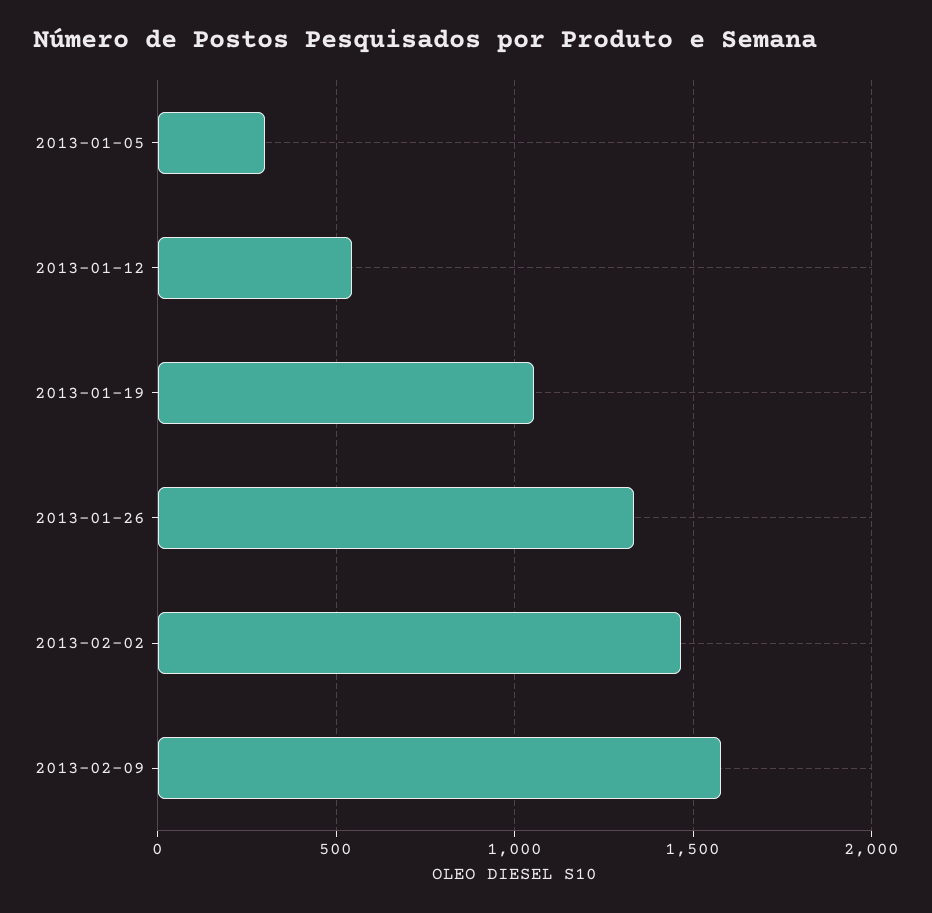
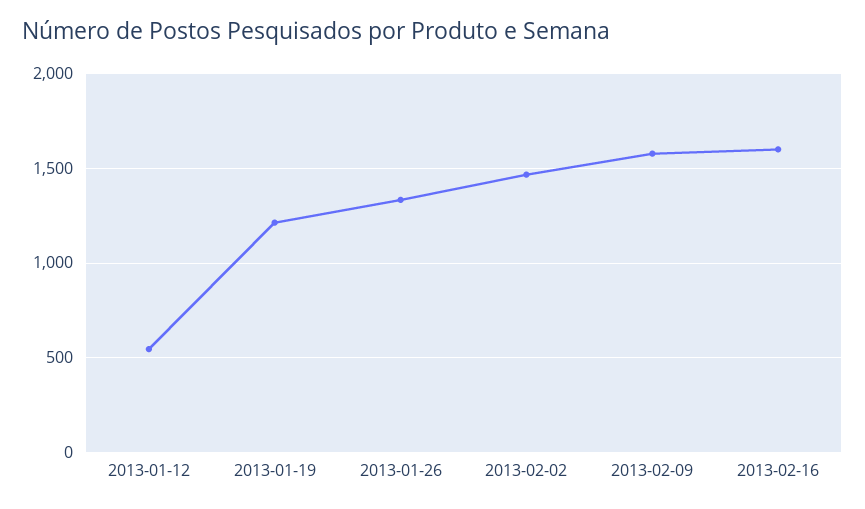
2013-01-05: 300 -> none
2013-01-19: 1050 -> 1200
2013-02-16: none -> 1600

